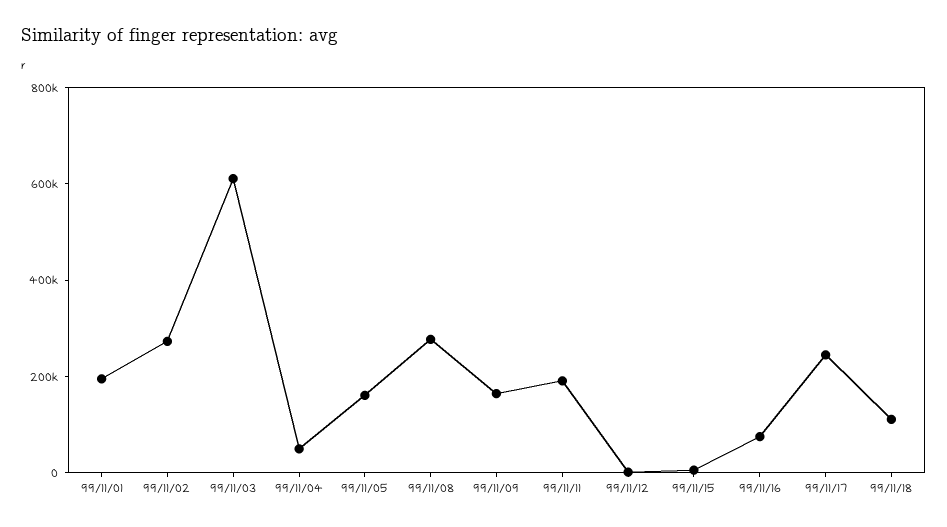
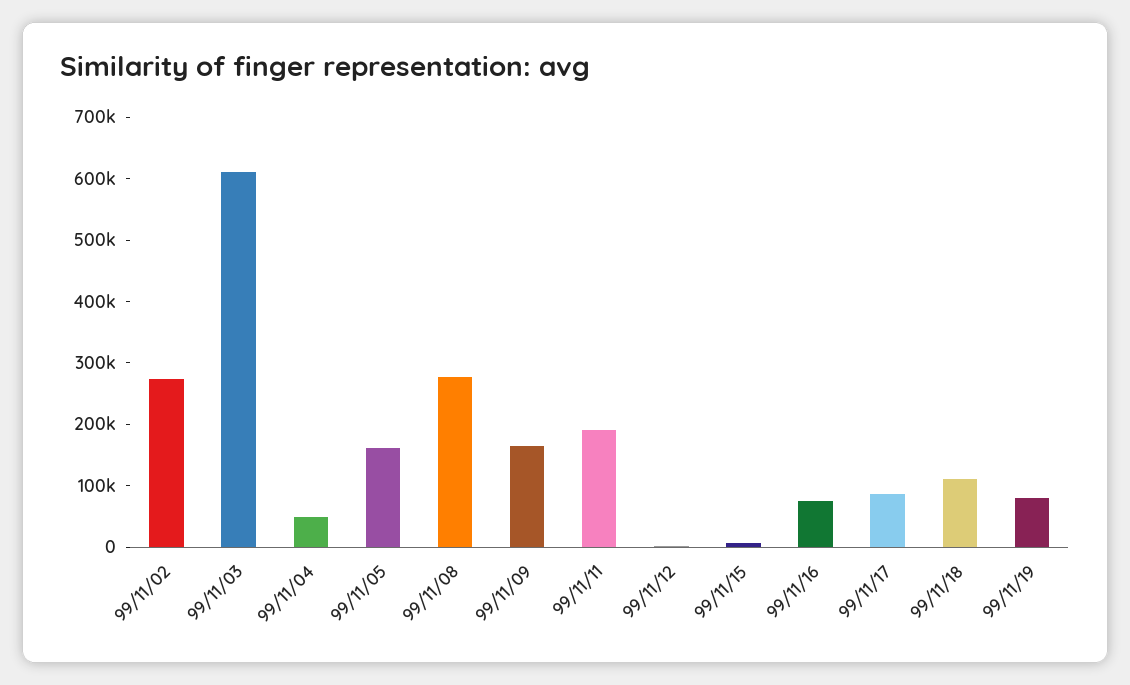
99/11/01: 200000 -> none
99/11/17: 250000 -> 80000
99/11/19: none -> 80000

